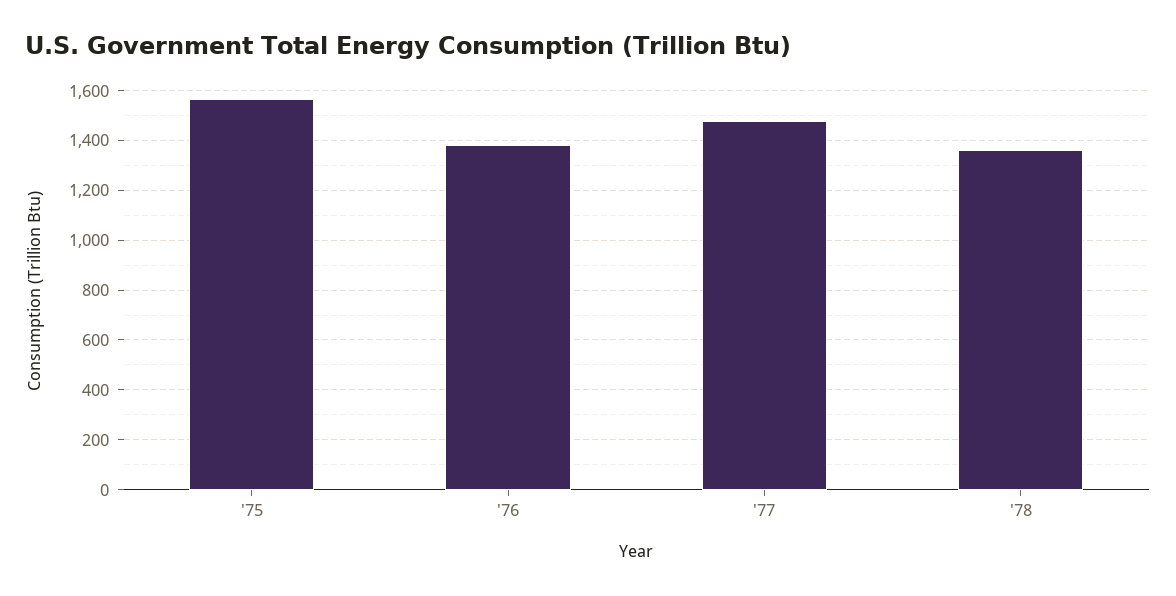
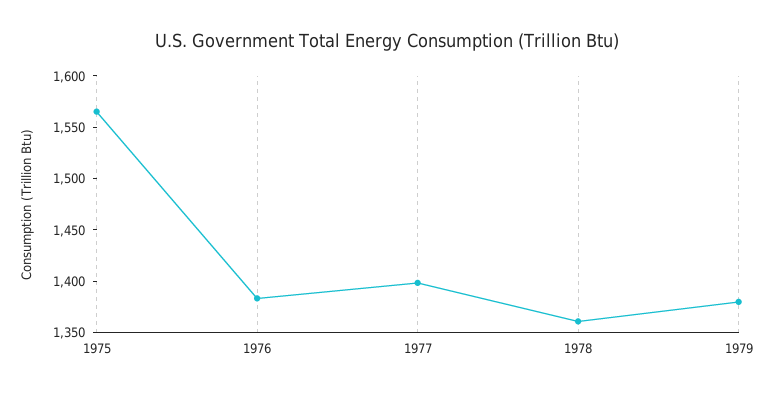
'77: 1475 -> 1400
1979: none -> 1380

